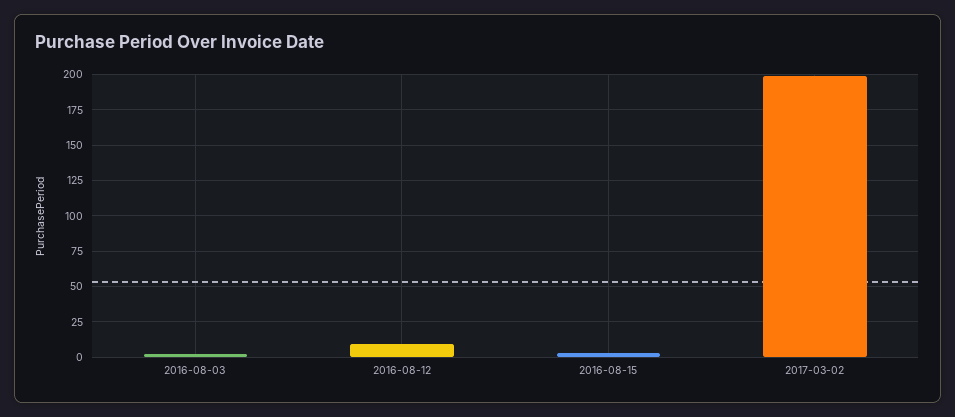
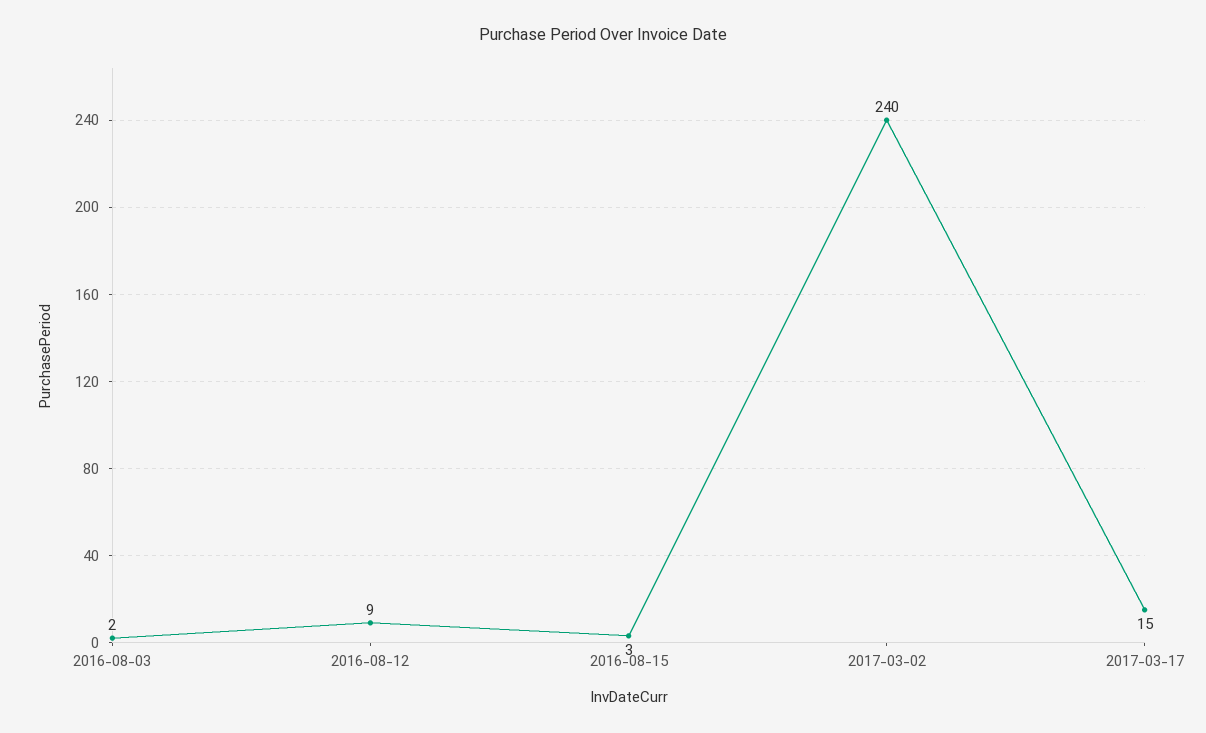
2017-03-02: 200 -> 240
2017-03-17: none -> 15

